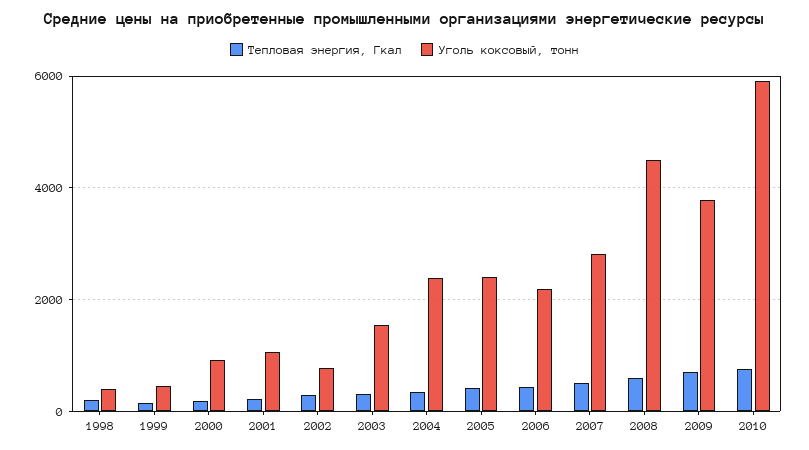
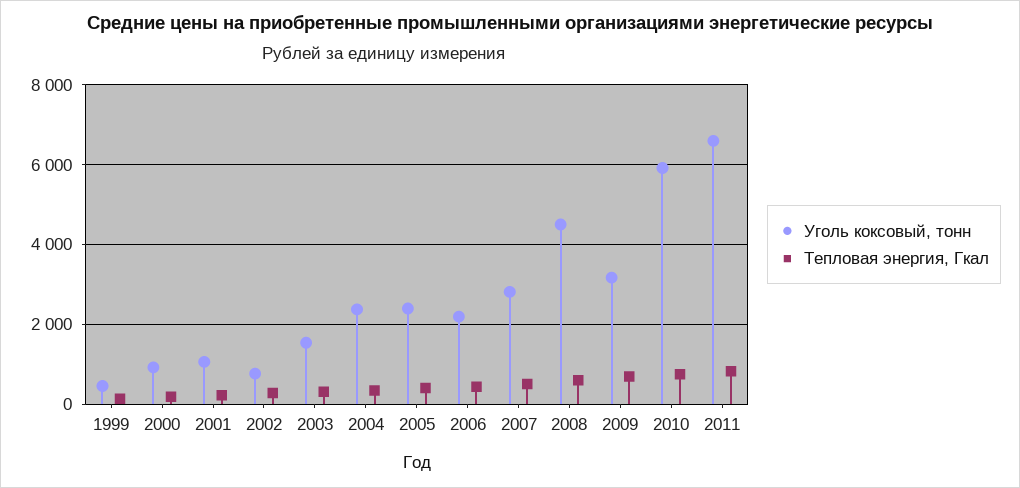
Тепловая энергия, Гкал, 1998: 200 -> none
Уголь коксовый, тонн, 1998: 400 -> none
Уголь коксовый, тонн, 2009: 3800 -> 3200
Уголь коксовый, тонн, 2011: none -> 6600
Тепловая энергия, Гкал, 2011: none -> 800

